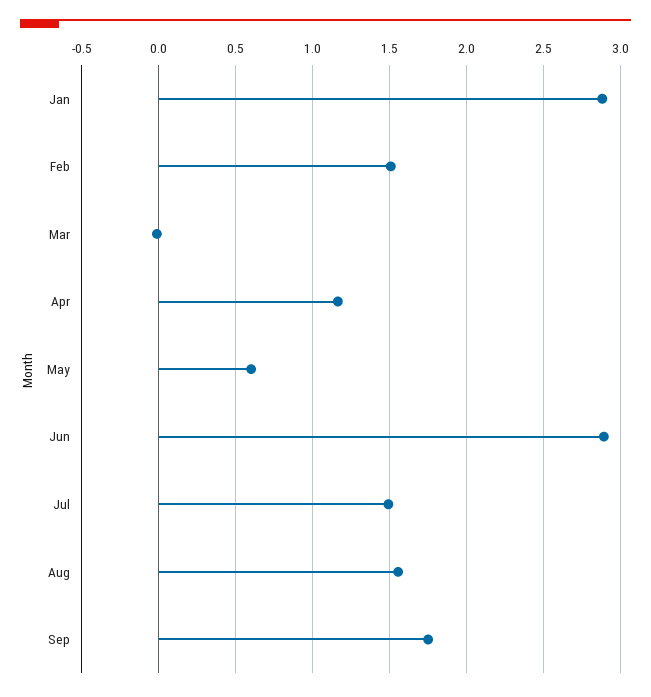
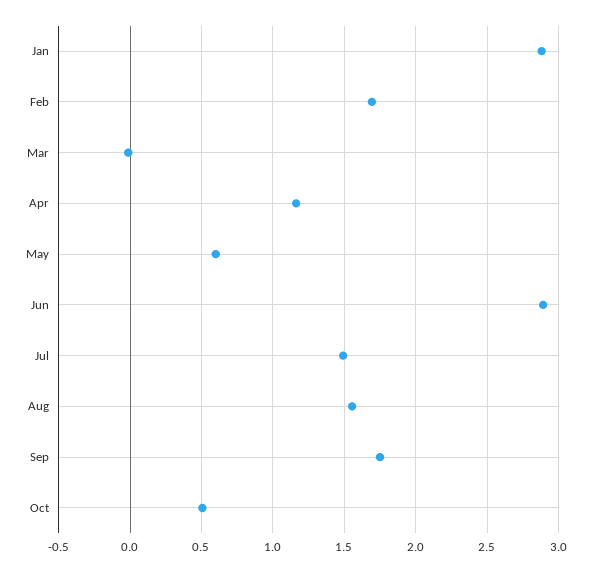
Feb: 1.5 -> 1.7
Oct: none -> 0.5

